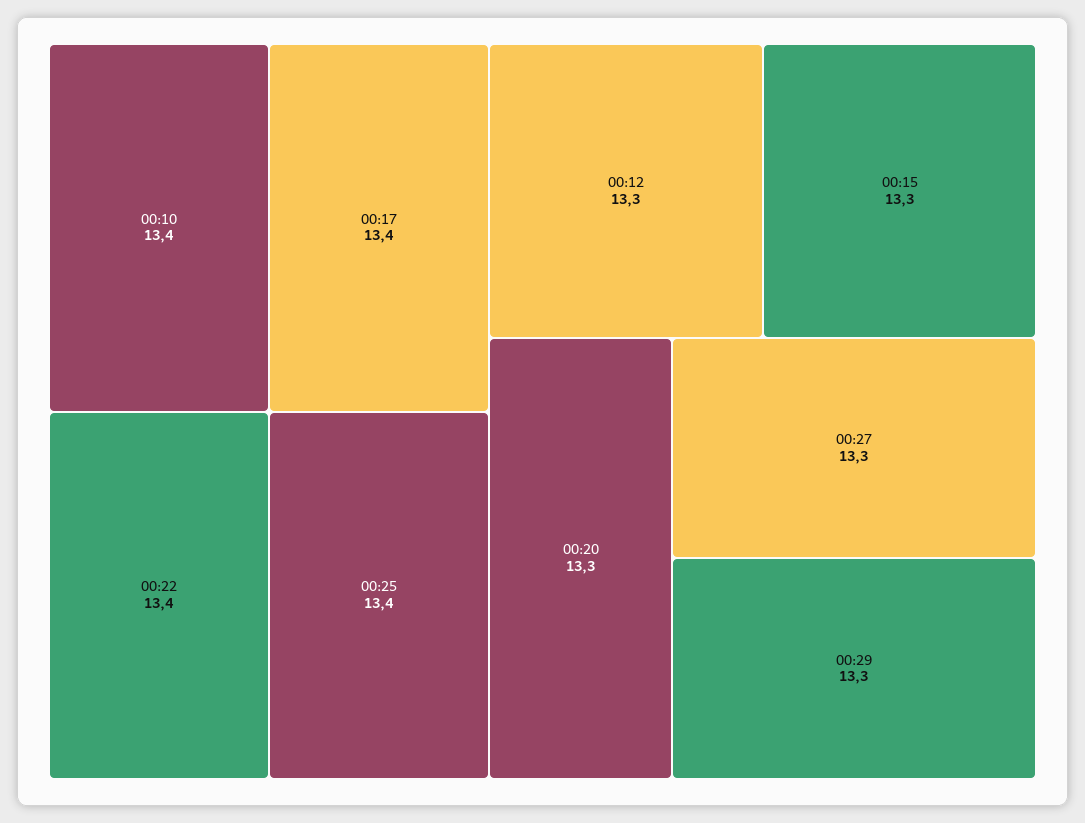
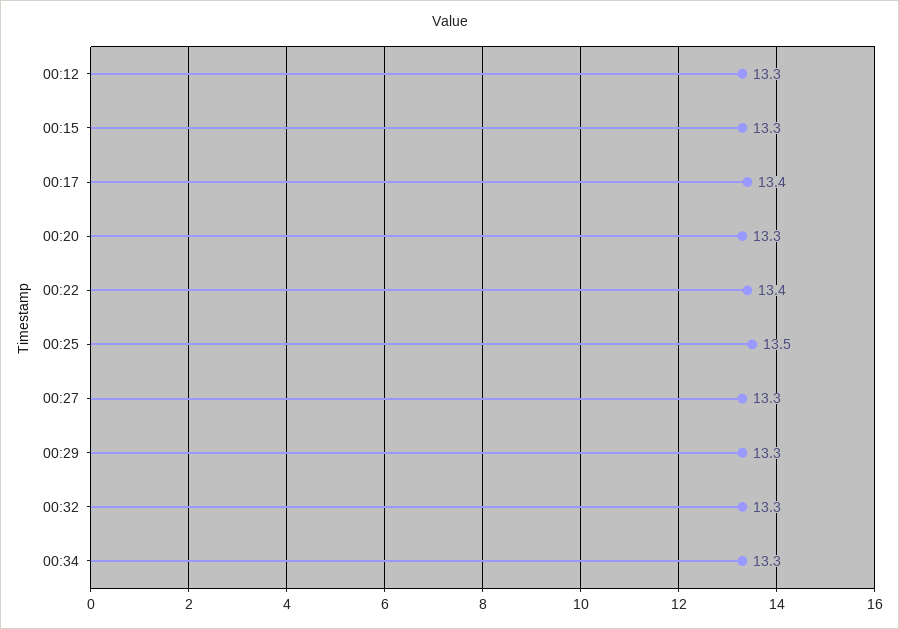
00:10: 13.4 -> none
00:25: 13.4 -> 13.5
00:32: none -> 13.3
00:34: none -> 13.3

